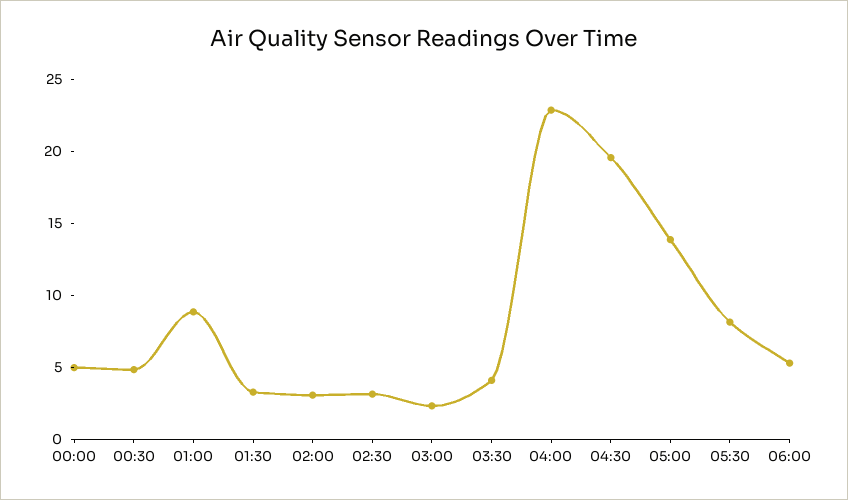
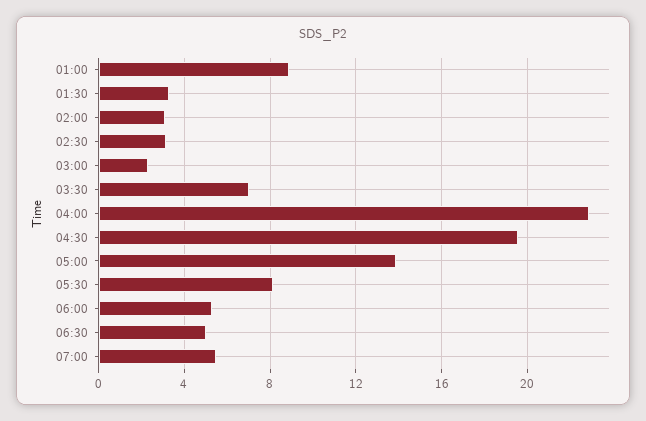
00:00: 5 -> none
00:30: 5 -> none
03:30: 4 -> 7
06:30: none -> 5
07:00: none -> 5.5

